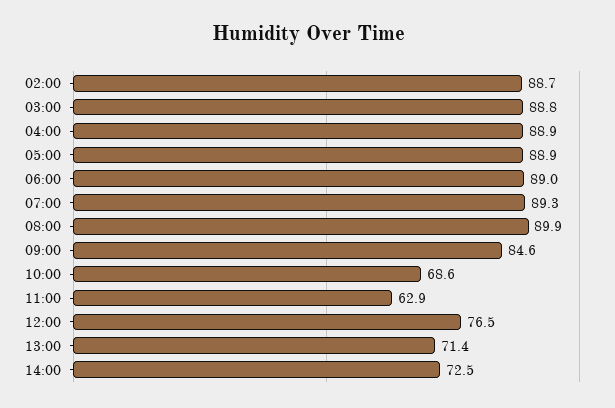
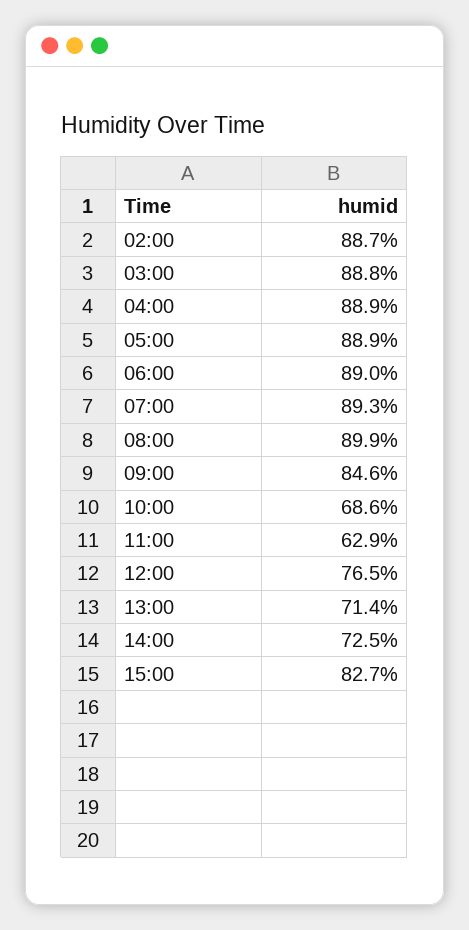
15:00: none -> 82.7

